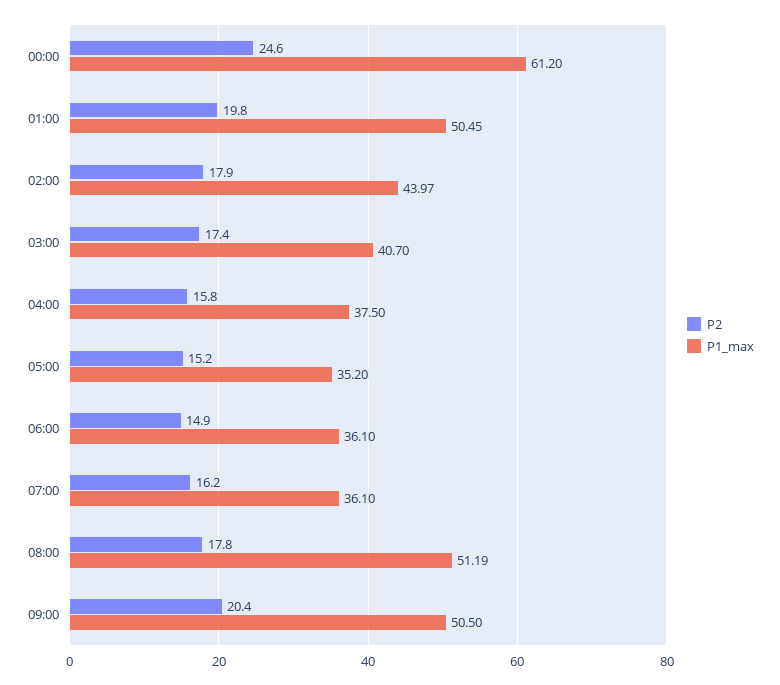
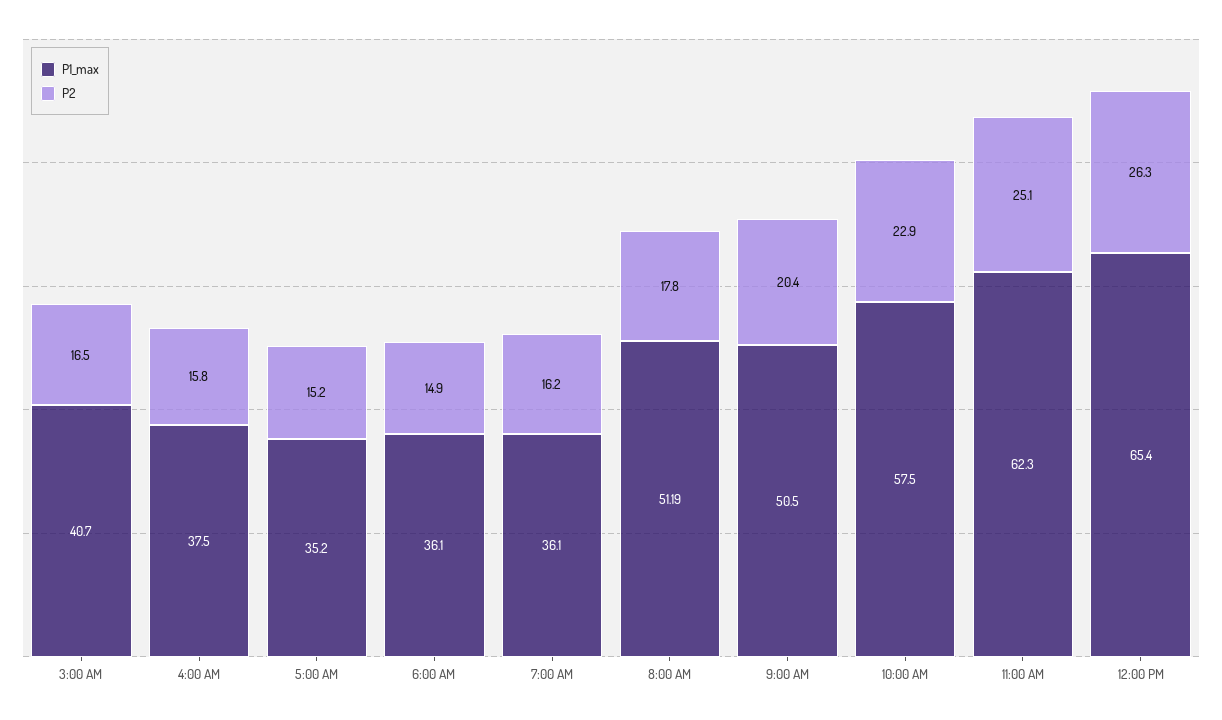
P2, 00:00: 24.6 -> none
P1_max, 00:00: 61.2 -> none
P2, 01:00: 19.8 -> none
P1_max, 01:00: 50.45 -> none
P2, 02:00: 17.9 -> none
P1_max, 02:00: 43.97 -> none
P2, 03:00: 17.4 -> 16.5
P1_max, 10:00 AM: none -> 57.5
P2, 10:00 AM: none -> 22.9
P1_max, 11:00 AM: none -> 62.3
P2, 11:00 AM: none -> 25.1
P1_max, 12:00 PM: none -> 65.4
P2, 12:00 PM: none -> 26.3

